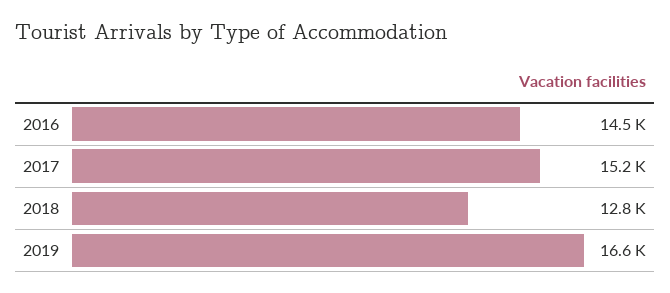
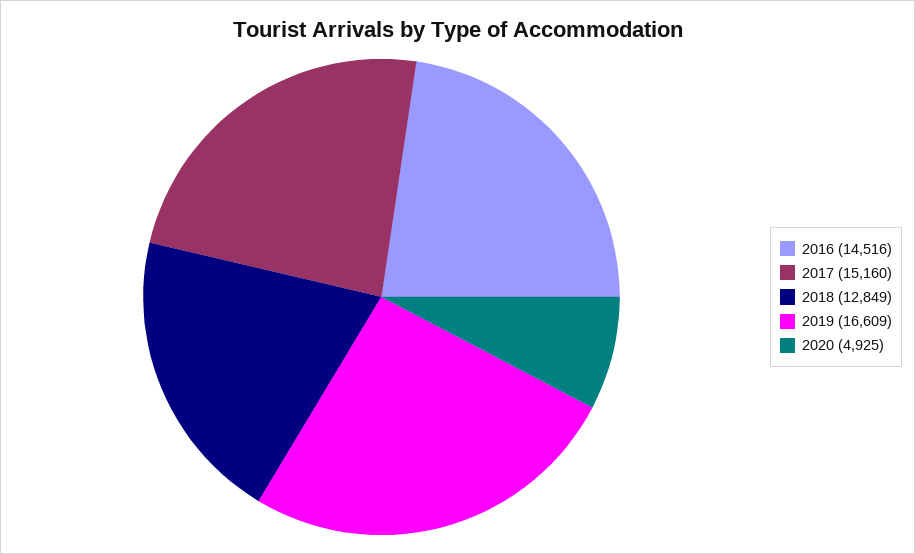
2020: none -> 4925

